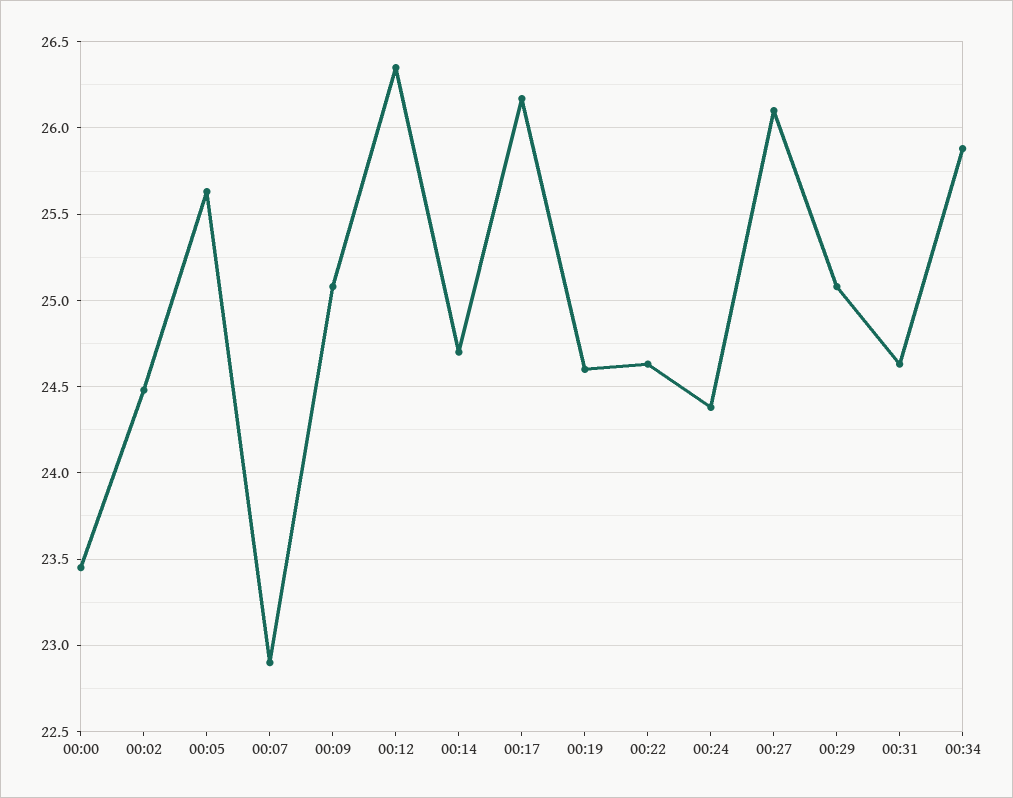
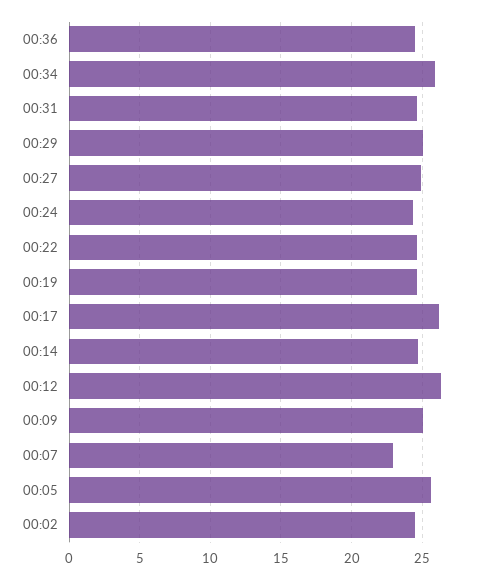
00:00: 23.45 -> none
00:27: 26.1 -> 25
00:36: none -> 24.5

